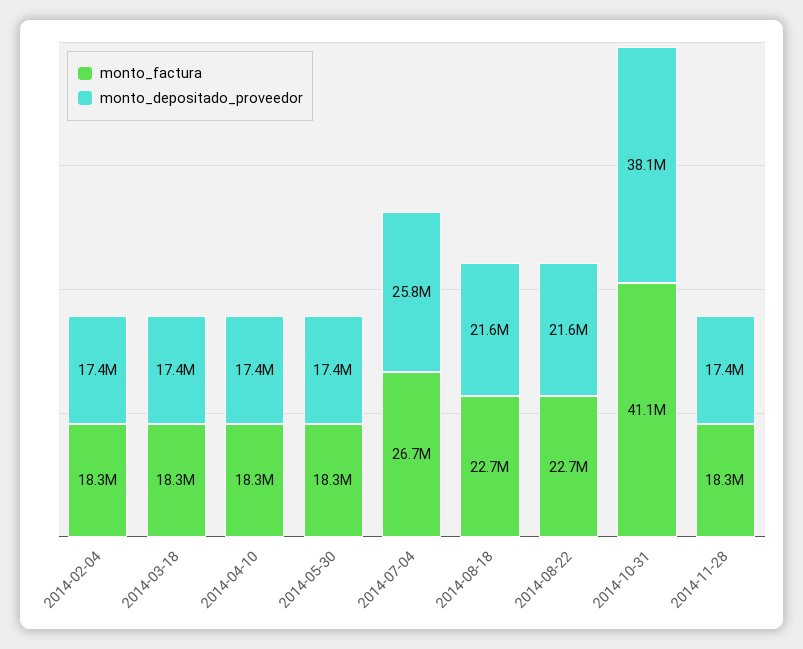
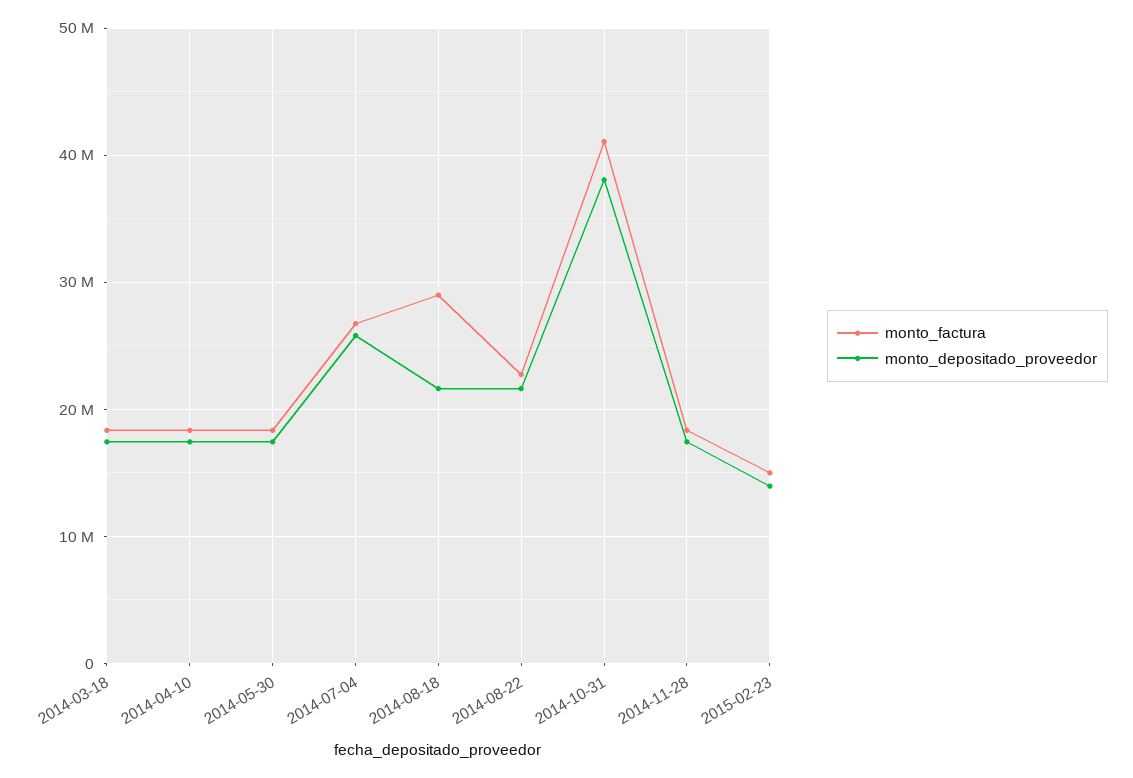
monto_factura, 2014-02-04: 18300000 -> none
monto_depositado_proveedor, 2014-02-04: 17400000 -> none
monto_factura, 2014-08-18: 22700000 -> 29000000
monto_factura, 2015-02-23: none -> 15000000
monto_depositado_proveedor, 2015-02-23: none -> 14000000

